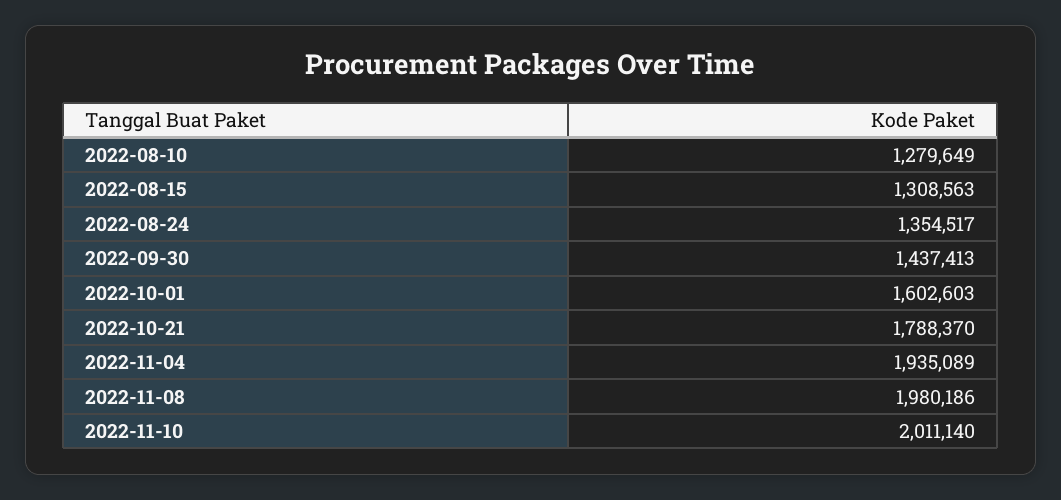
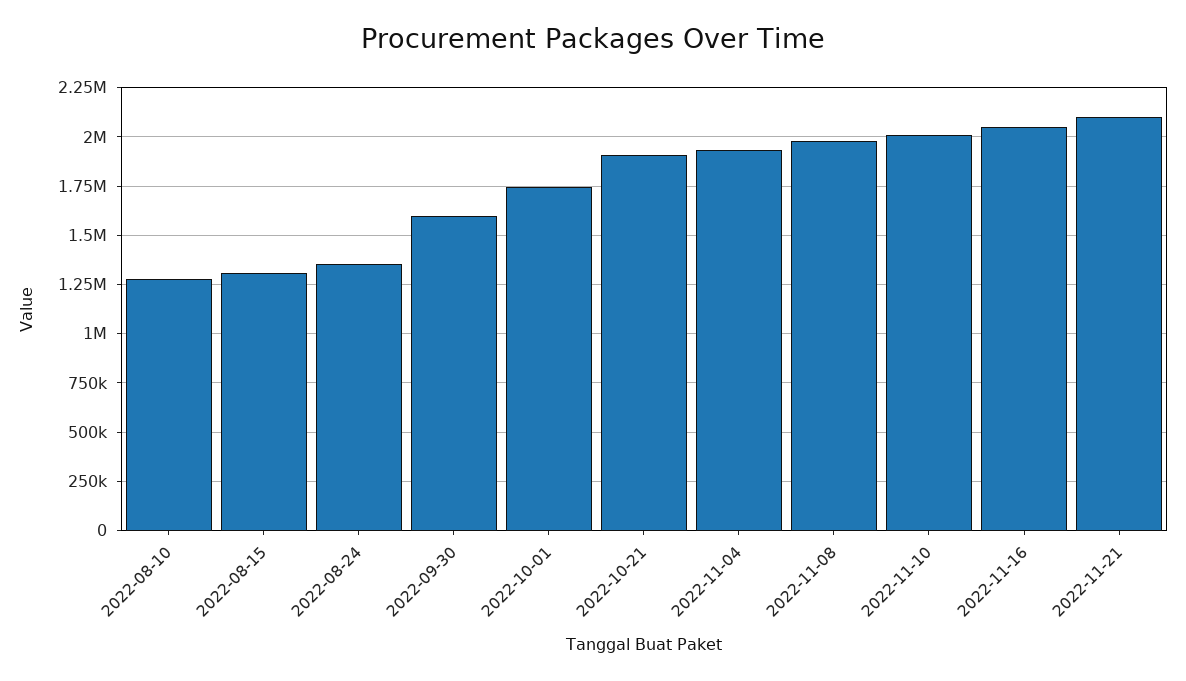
2022-09-30: 1437413 -> 1600000
2022-10-01: 1602603 -> 1750000
2022-10-21: 1788370 -> 1900000
2022-11-16: none -> 2050000
2022-11-21: none -> 2100000

